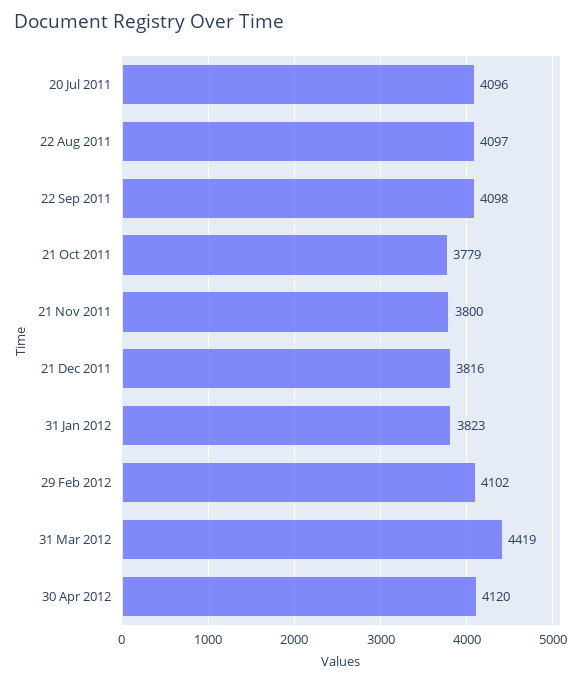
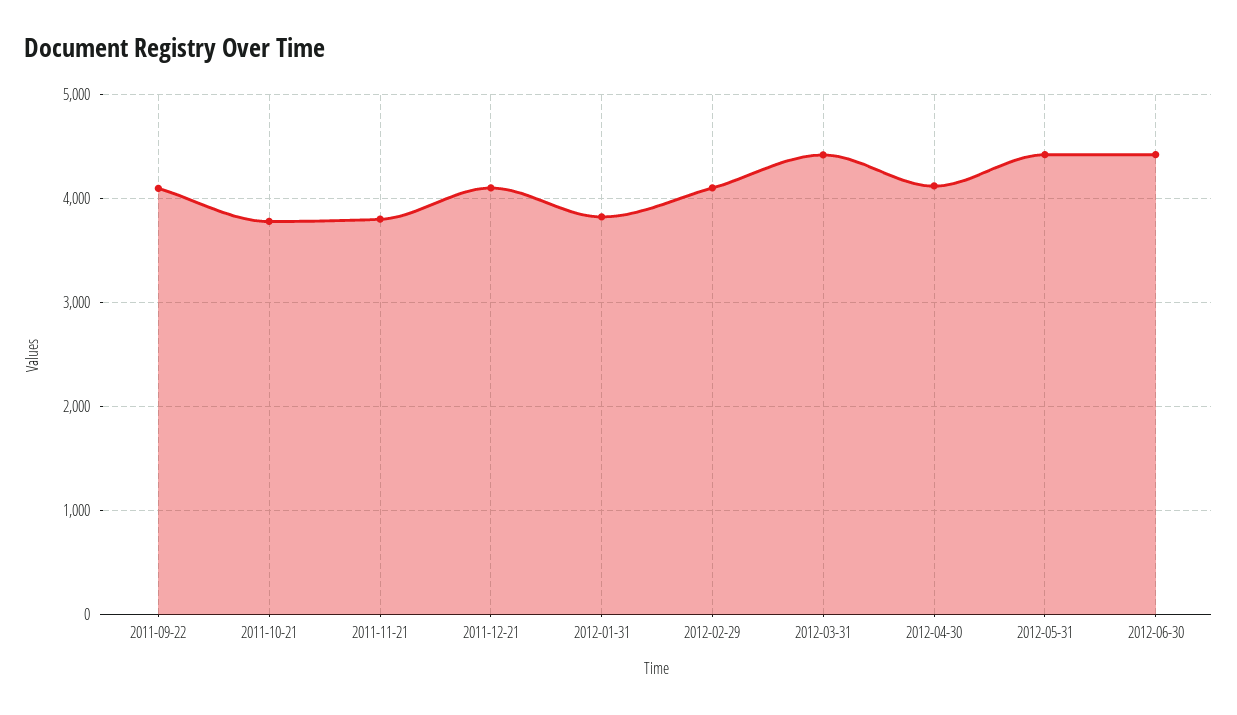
20 Jul 2011: 4096 -> none
22 Aug 2011: 4097 -> none
21 Dec 2011: 3816 -> 4100
2012-05-31: none -> 4400
2012-06-30: none -> 4400

